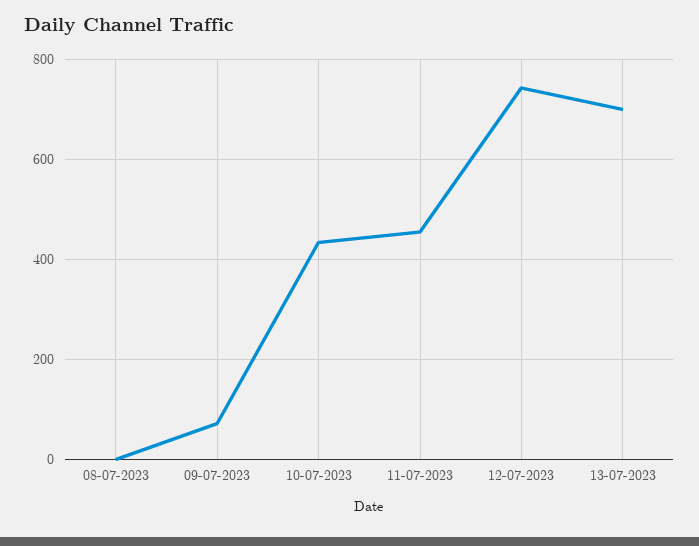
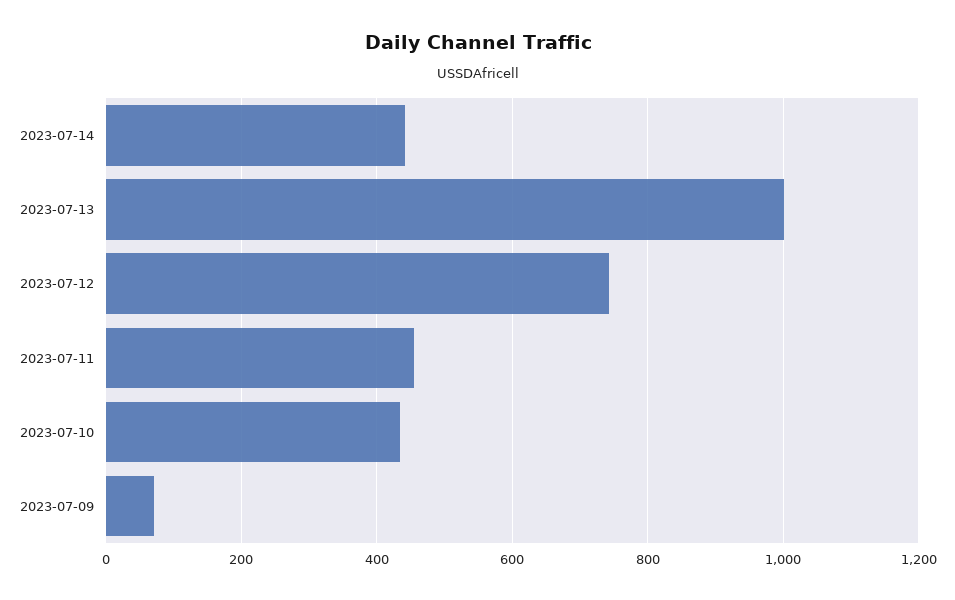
08-07-2023: 0 -> none
13-07-2023: 700 -> 1000
2023-07-14: none -> 440

